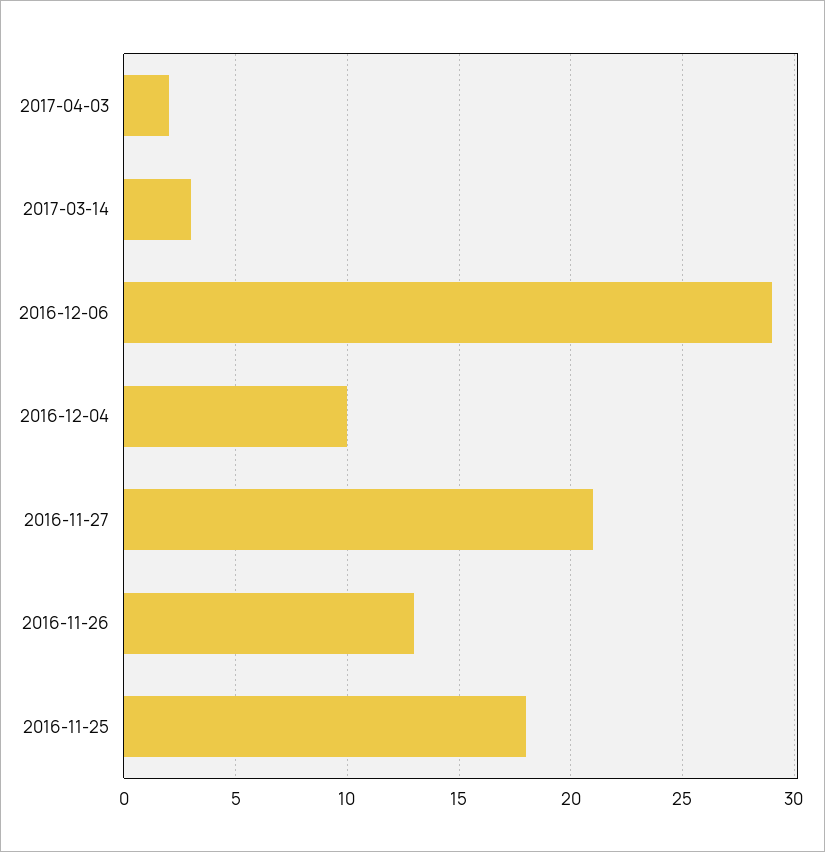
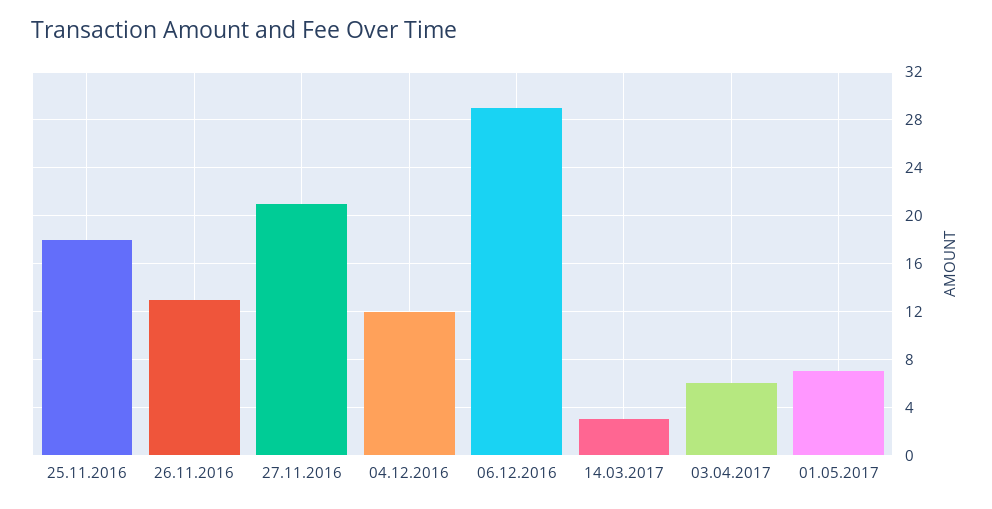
2017-04-03: 2 -> 6
2016-12-04: 10 -> 12
01.05.2017: none -> 7

